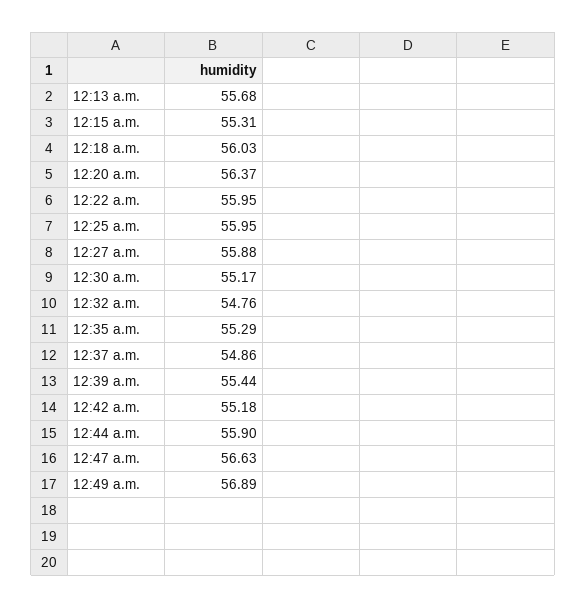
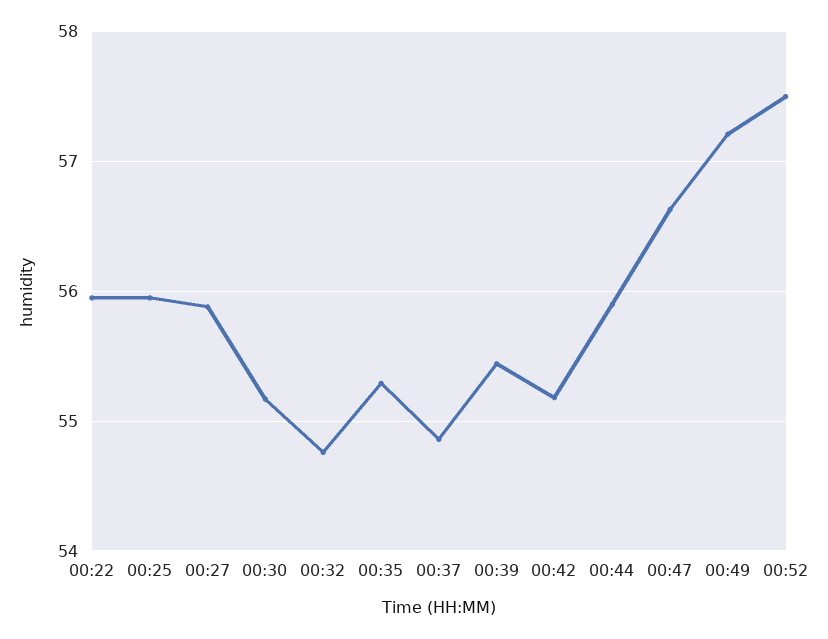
12:13 a.m.: 55.68 -> none
12:15 a.m.: 55.31 -> none
12:18 a.m.: 56.03 -> none
12:20 a.m.: 56.37 -> none
12:49 a.m.: 56.89 -> 57.2
00:52: none -> 57.5

